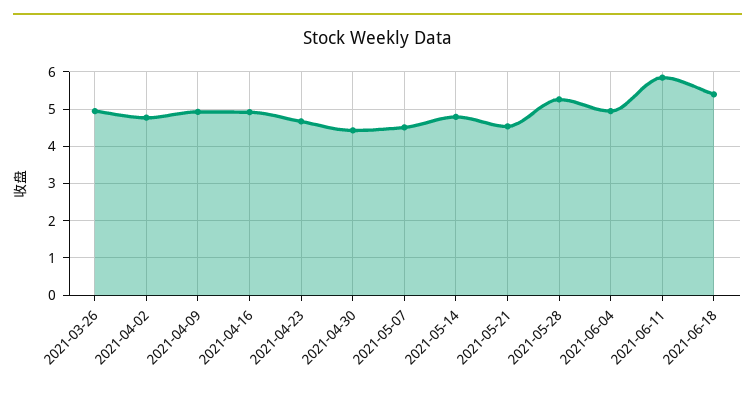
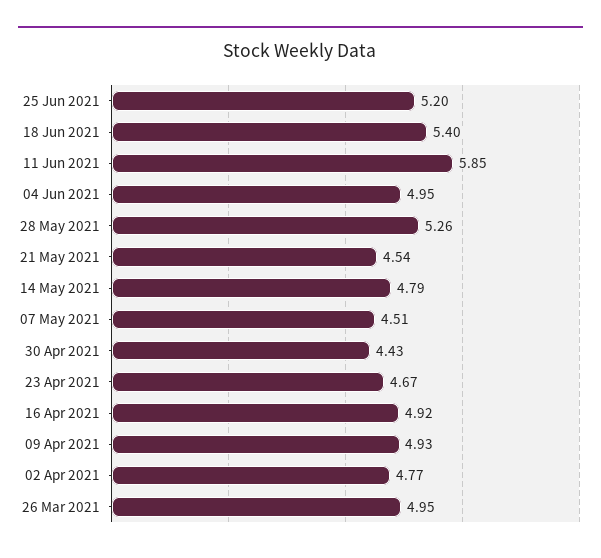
25 Jun 2021: none -> 5.2

